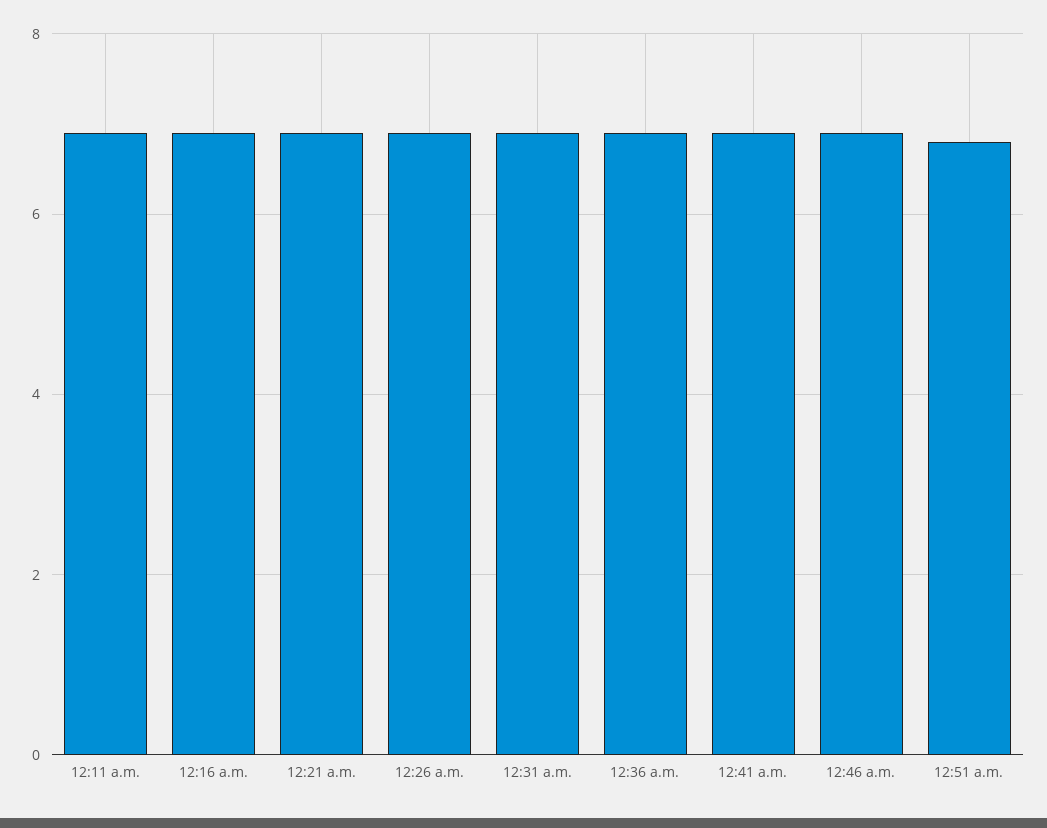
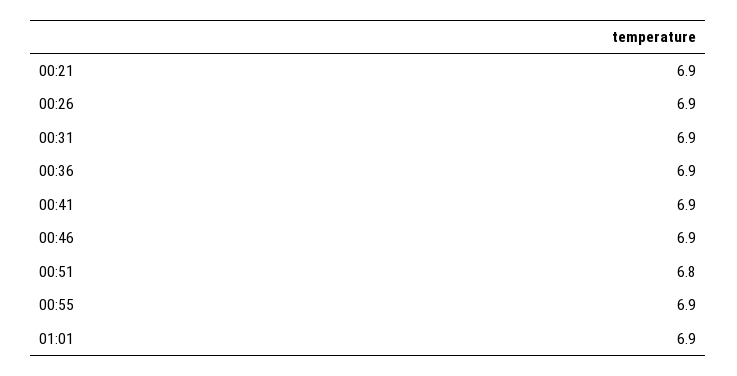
12:11 a.m.: 7 -> none
12:16 a.m.: 7 -> none
00:55: none -> 6.9
01:01: none -> 6.9

